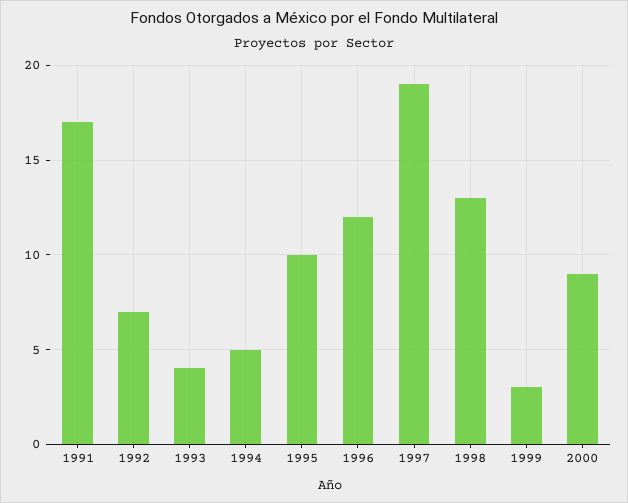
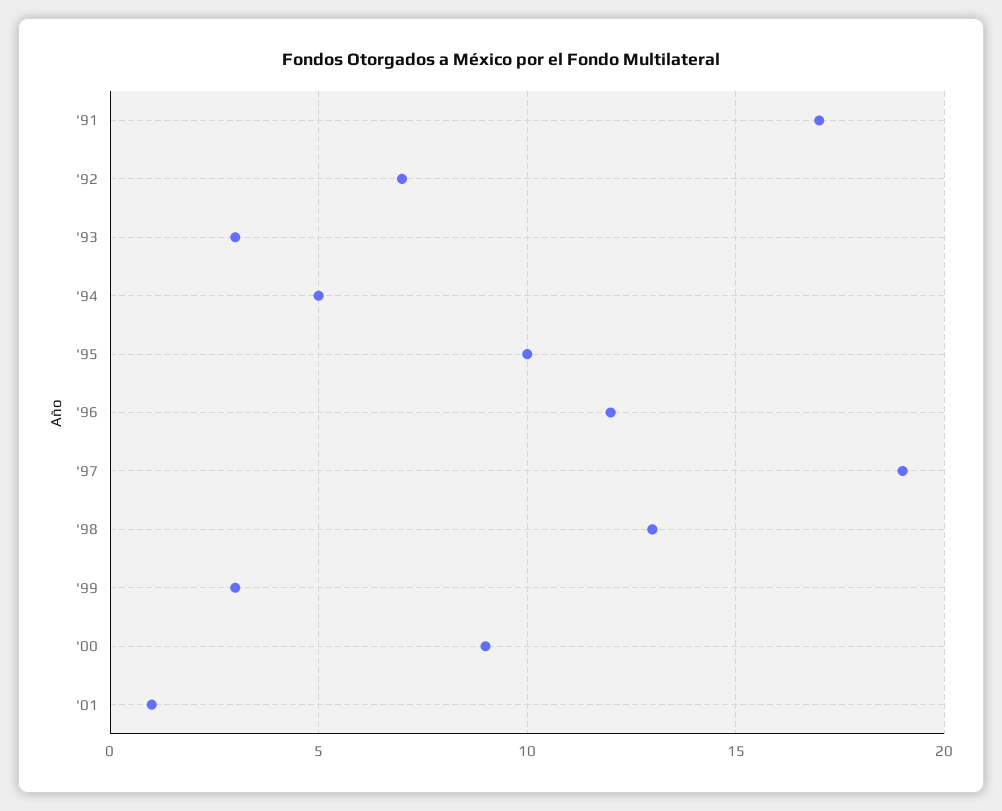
1993: 4 -> 3
'01: none -> 1

